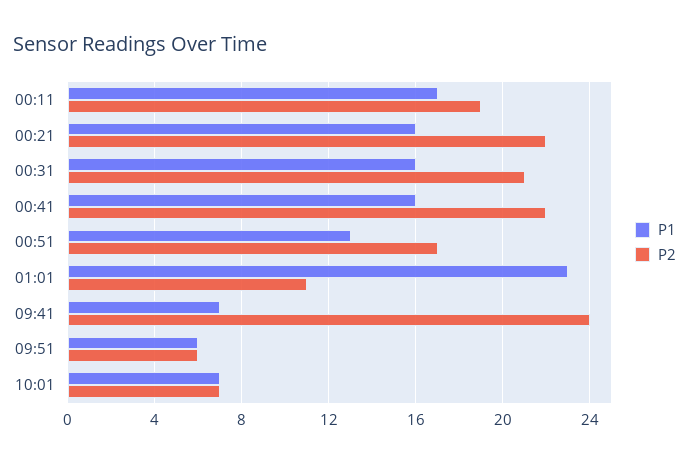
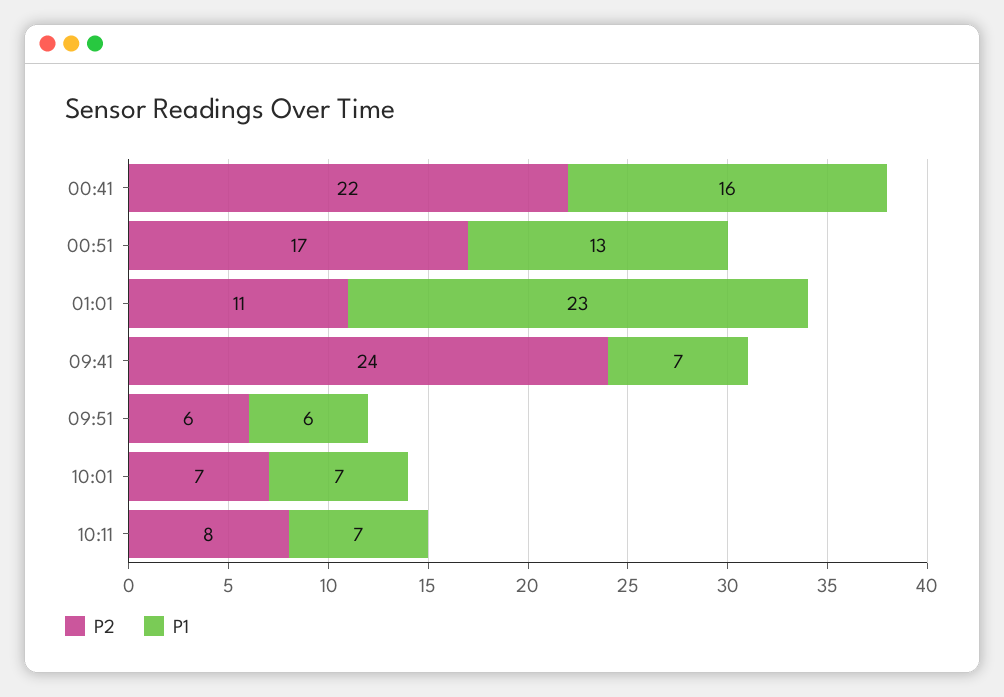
P1, 00:11: 17 -> none
P2, 00:11: 19 -> none
P1, 00:21: 16 -> none
P2, 00:21: 22 -> none
P1, 00:31: 16 -> none
P2, 00:31: 21 -> none
P2, 10:11: none -> 8
P1, 10:11: none -> 7

